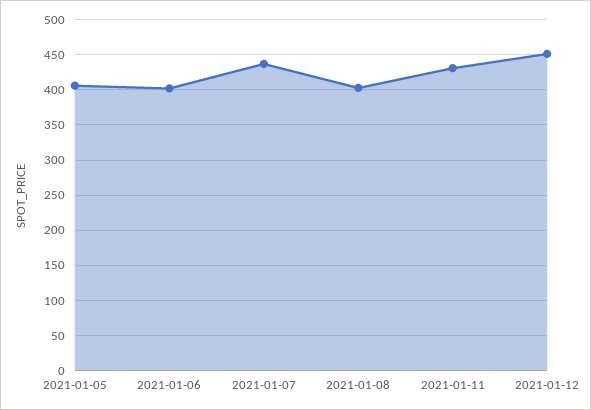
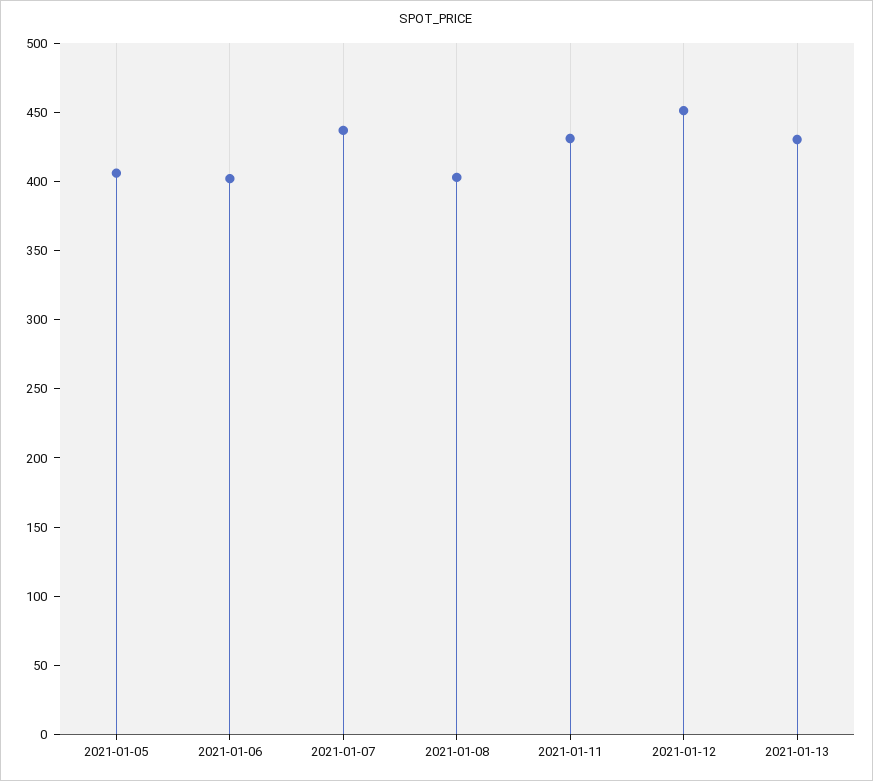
2021-01-13: none -> 430

